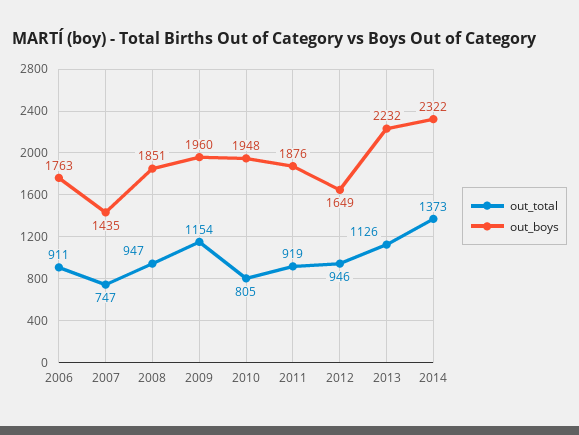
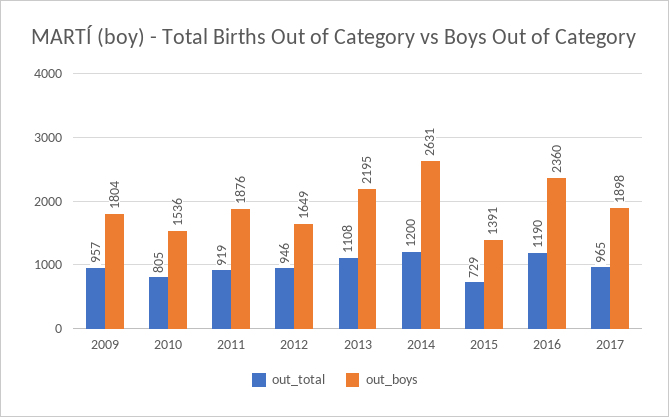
out_total, 2006: 911 -> none
out_boys, 2006: 1763 -> none
out_total, 2007: 747 -> none
out_boys, 2007: 1435 -> none
out_total, 2008: 947 -> none
out_boys, 2008: 1851 -> none
out_total, 2009: 1154 -> 957
out_boys, 2009: 1960 -> 1804
out_boys, 2010: 1948 -> 1536
out_total, 2013: 1126 -> 1108
out_boys, 2013: 2232 -> 2195
out_total, 2014: 1373 -> 1200
out_boys, 2014: 2322 -> 2631
out_total, 2015: none -> 729
out_boys, 2015: none -> 1391
out_total, 2016: none -> 1190
out_boys, 2016: none -> 2360
out_total, 2017: none -> 965
out_boys, 2017: none -> 1898

